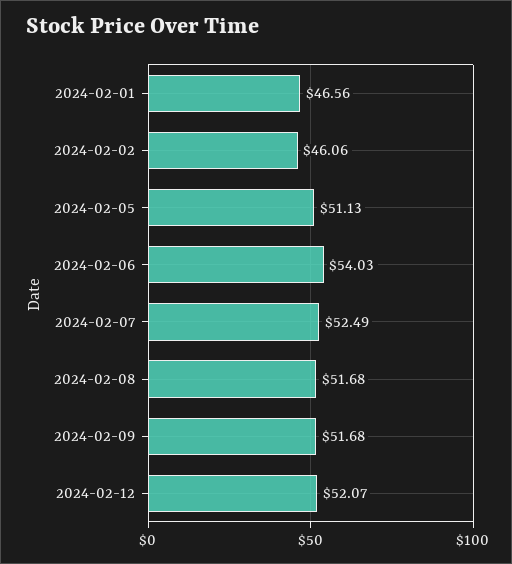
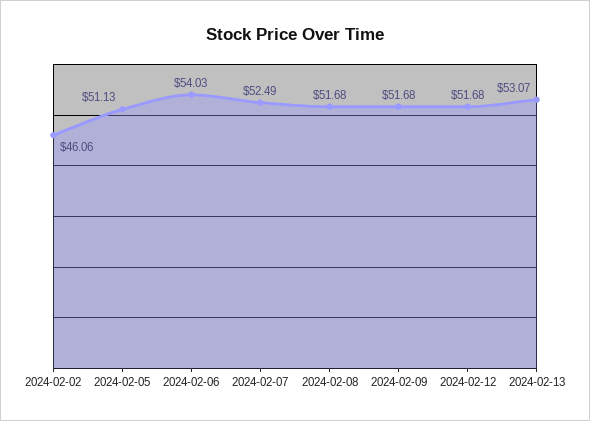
2024-02-01: 46.56 -> none
2024-02-12: 52.07 -> 51.68
2024-02-13: none -> 53.07

